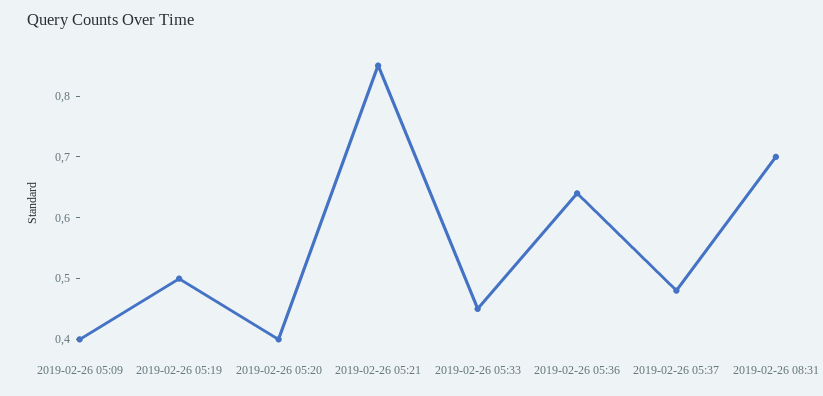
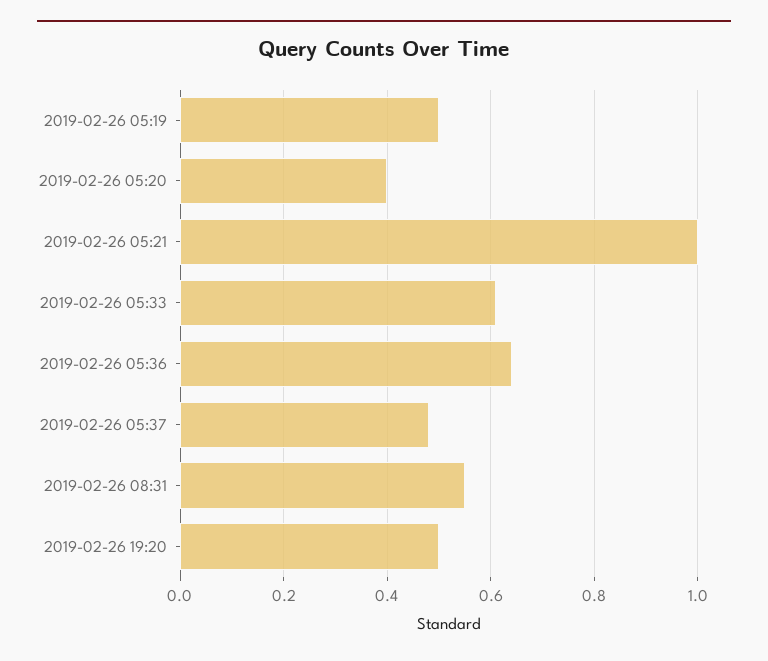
2019-02-26 05:09: 0.4 -> none
2019-02-26 05:21: 0.85 -> 1
2019-02-26 05:33: 0.45 -> 0.6
2019-02-26 08:31: 0.7 -> 0.55
2019-02-26 19:20: none -> 0.5

